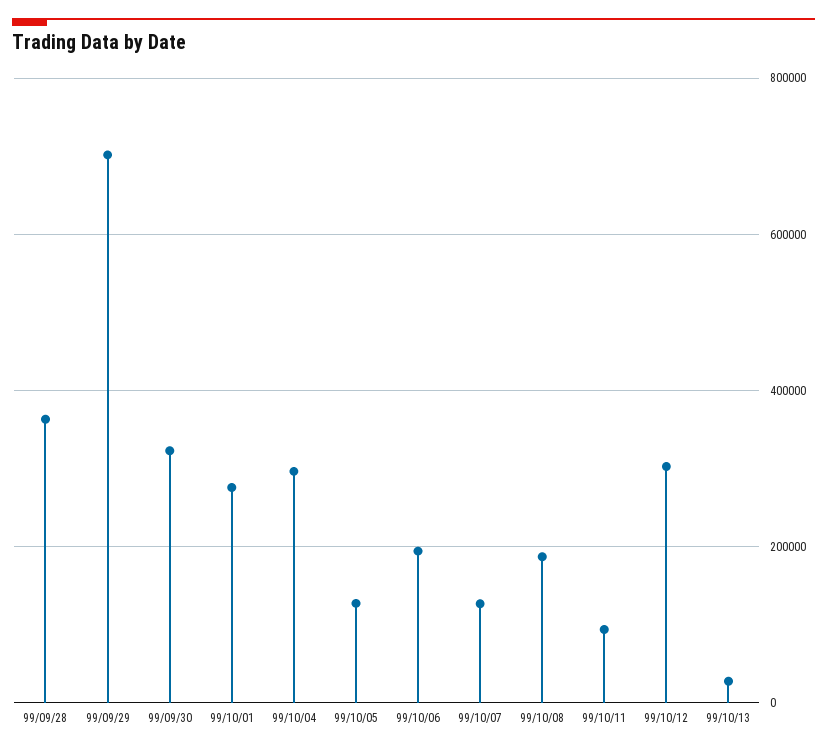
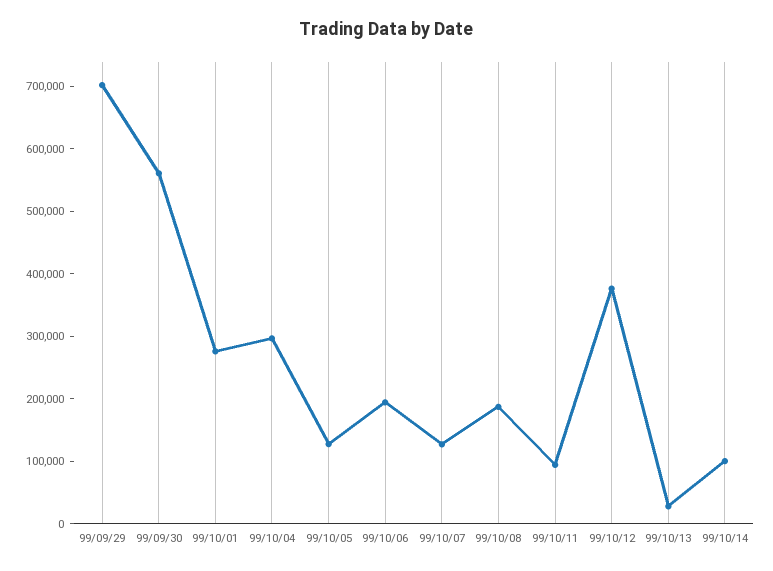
99/09/28: 360000 -> none
99/09/30: 320000 -> 560000
99/10/12: 300000 -> 380000
99/10/14: none -> 100000

